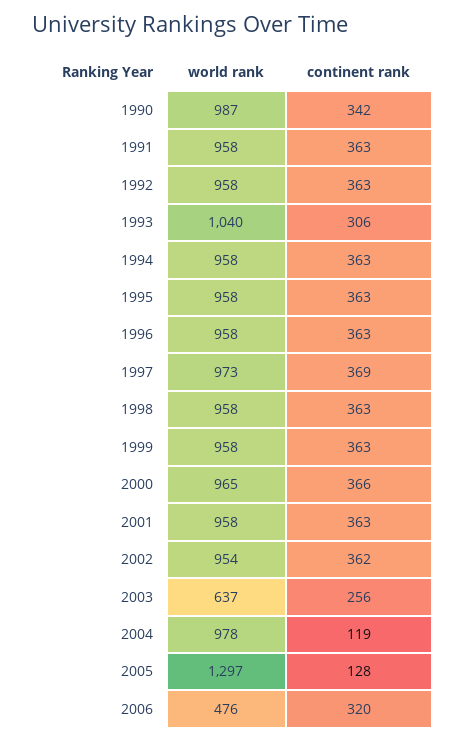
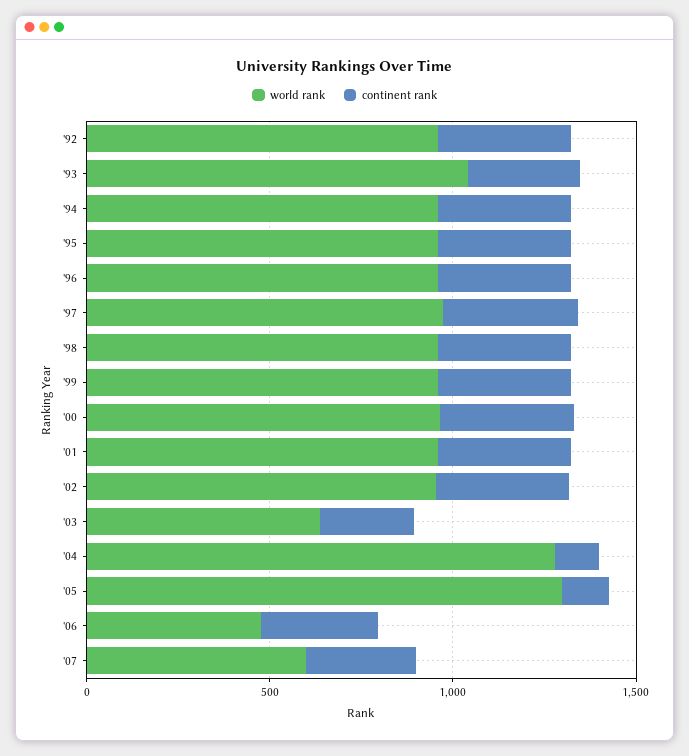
world rank, 1990: 987 -> none
continent rank, 1990: 342 -> none
world rank, 1991: 958 -> none
continent rank, 1991: 363 -> none
world rank, 2004: 978 -> 1300
world rank, '07: none -> 600
continent rank, '07: none -> 300

